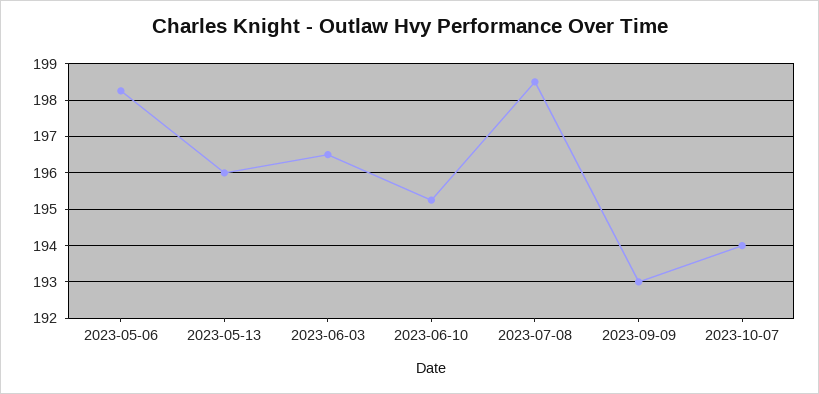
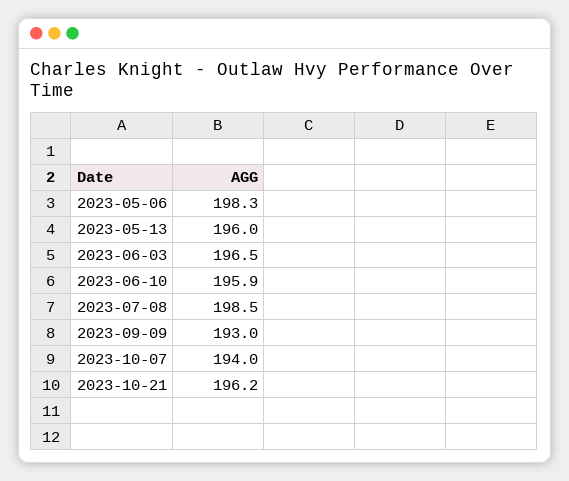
2023-06-10: 195.2 -> 195.9
2023-10-21: none -> 196.2

